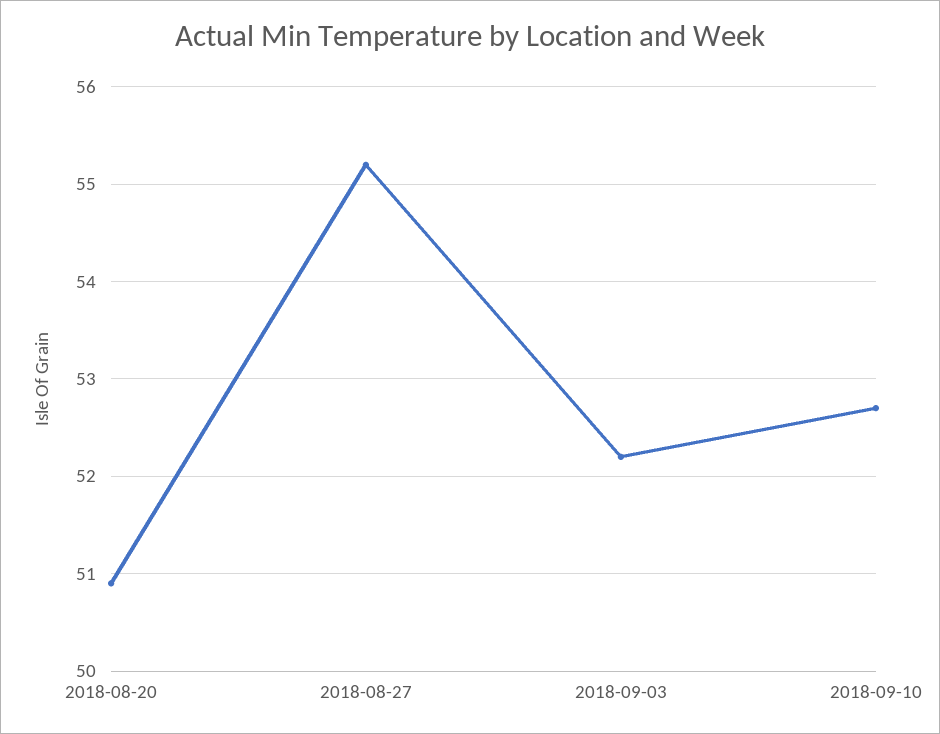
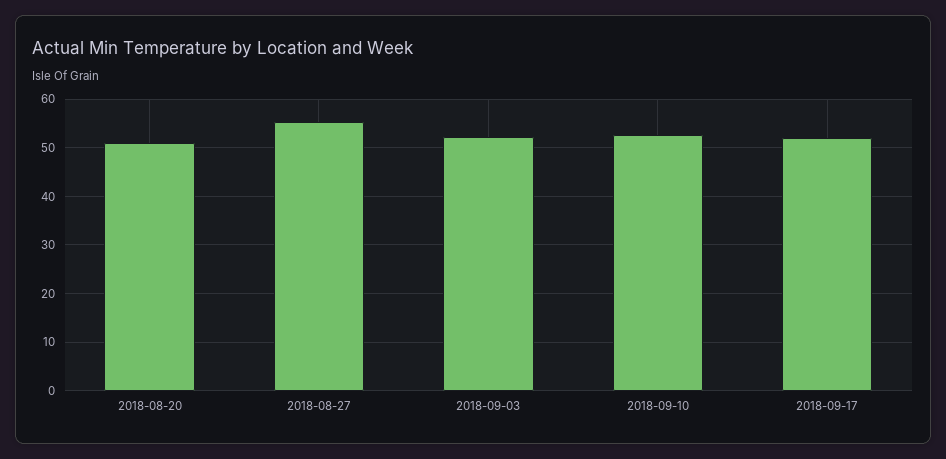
2018-09-17: none -> 52

